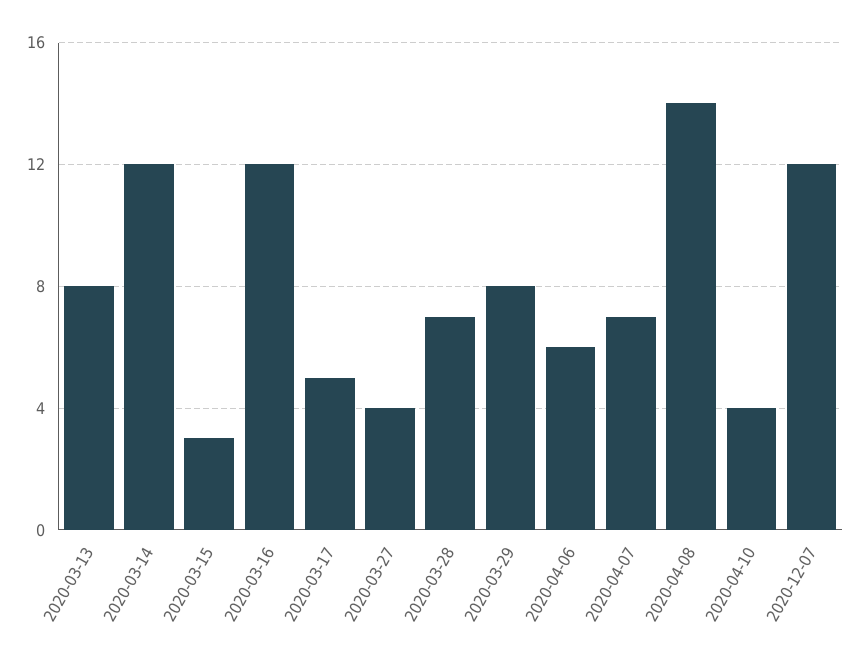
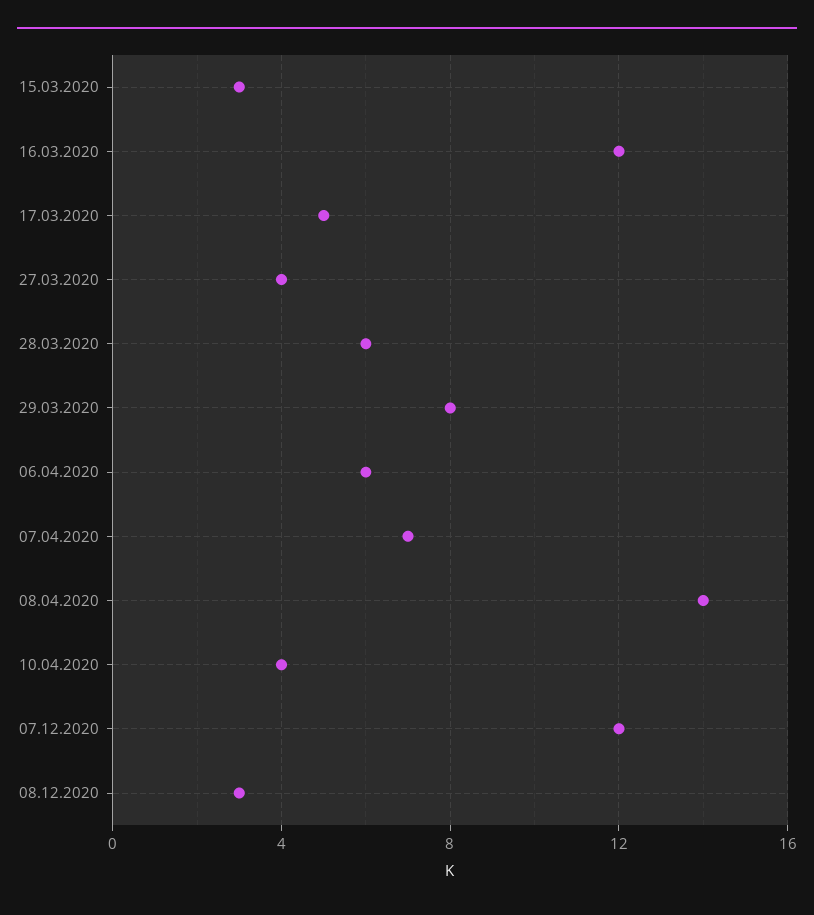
2020-03-13: 8 -> none
2020-03-14: 12 -> none
2020-03-28: 7 -> 6
08.12.2020: none -> 3

